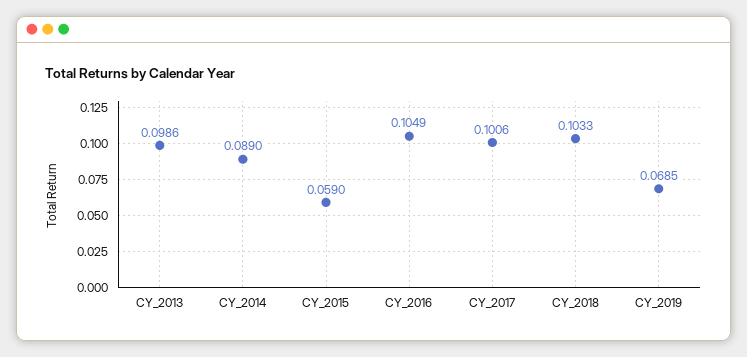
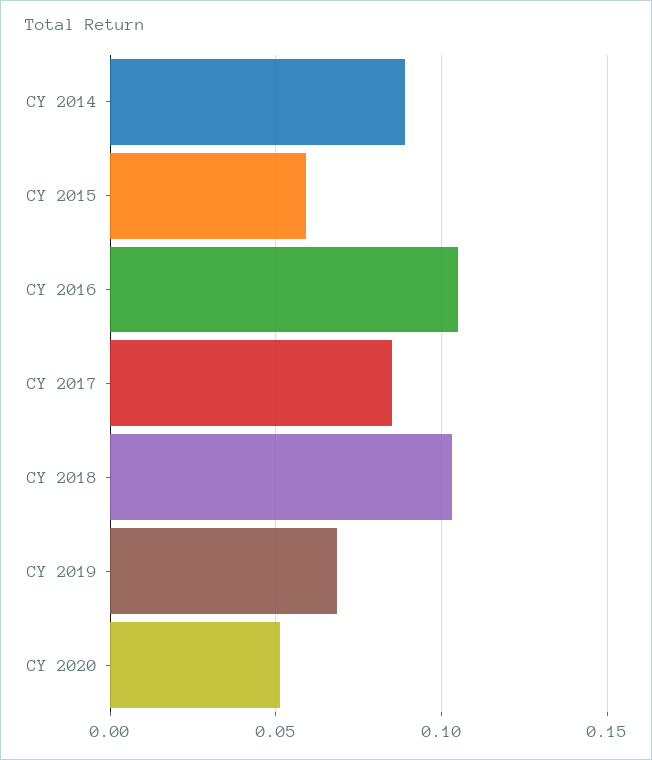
CY_2013: 0.0986 -> none
CY_2017: 0.1006 -> 0.085
CY 2020: none -> 0.05

